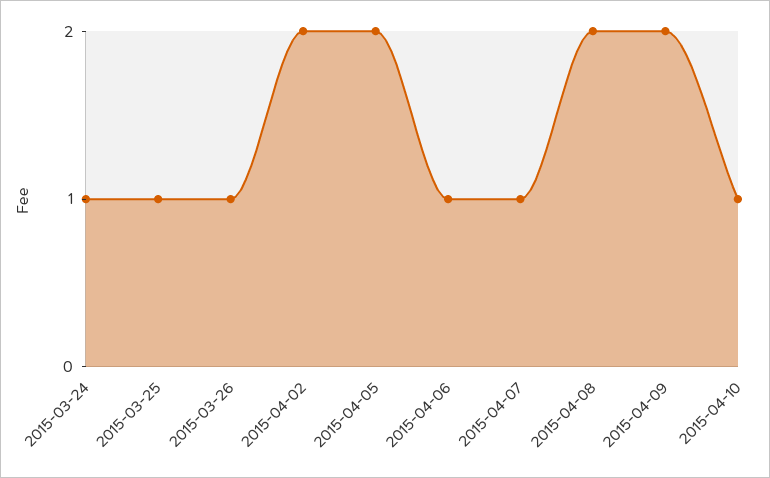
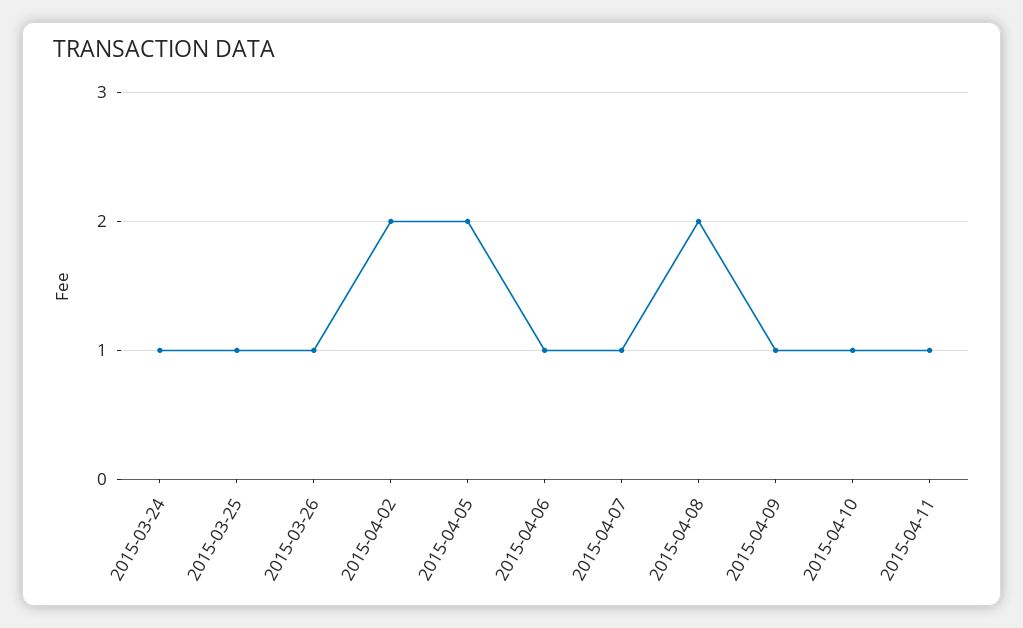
2015-04-09: 2 -> 1
2015-04-11: none -> 1

